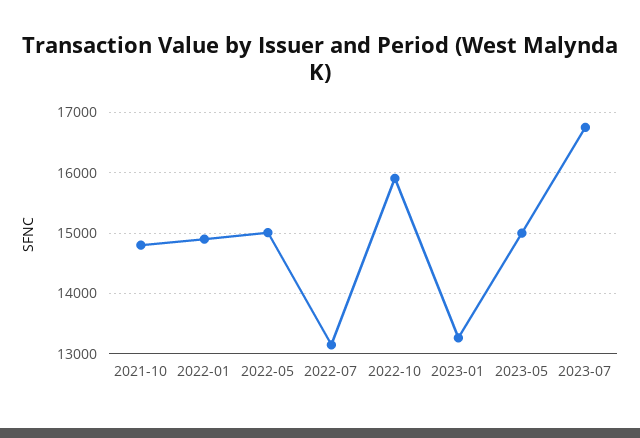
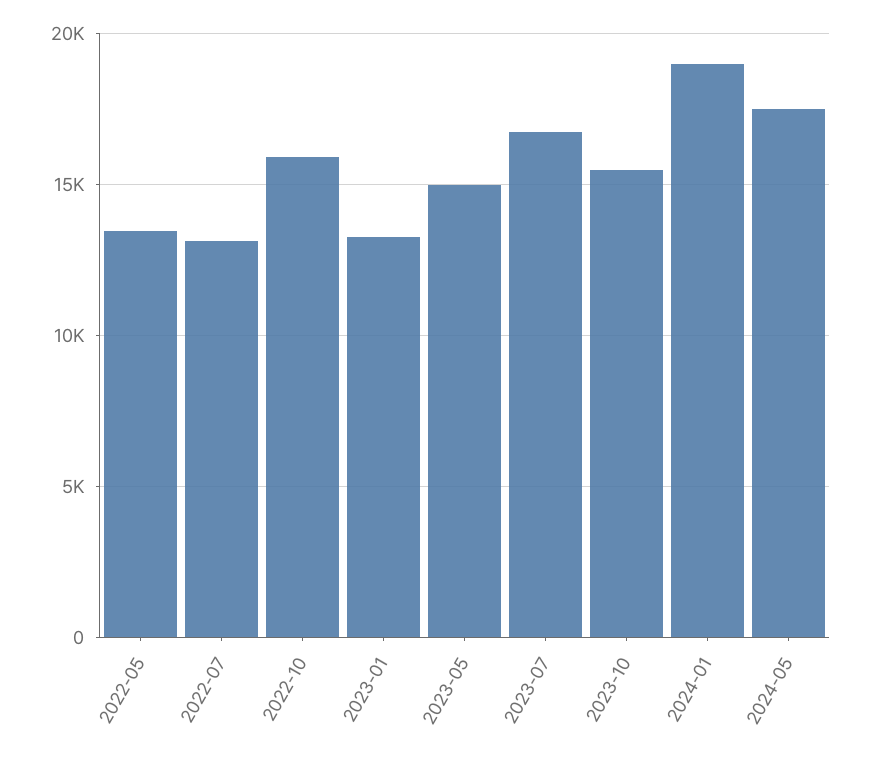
2021-10: 14800 -> none
2022-01: 14900 -> none
2022-05: 15000 -> 13500
2023-10: none -> 15500
2024-01: none -> 19000
2024-05: none -> 17500

